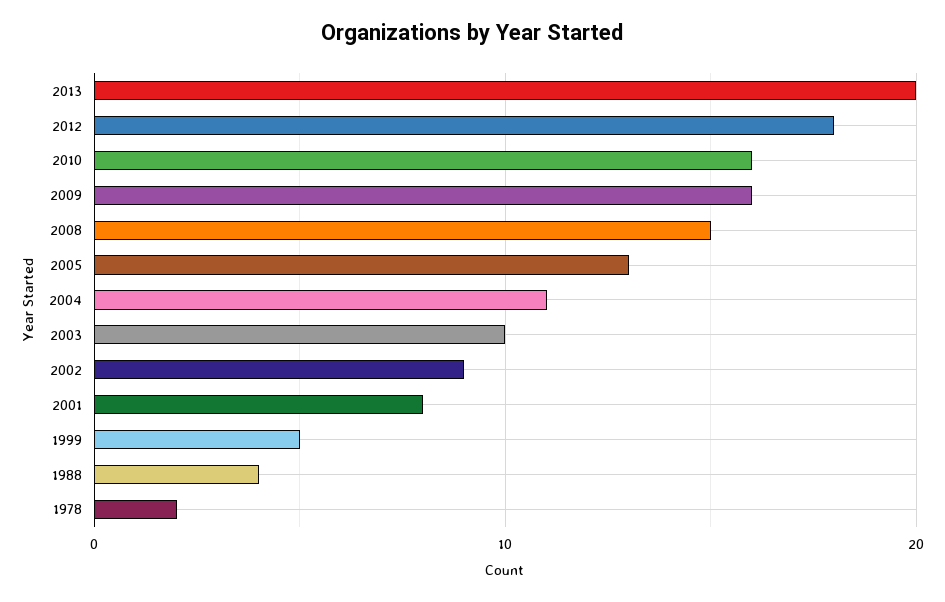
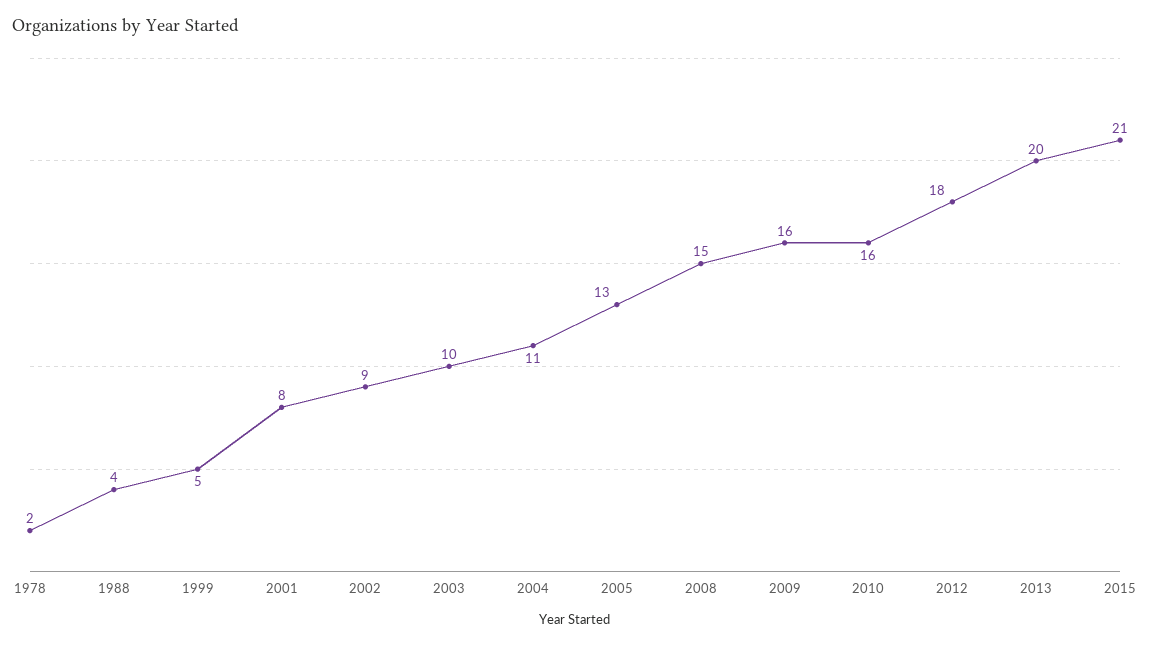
2015: none -> 21

